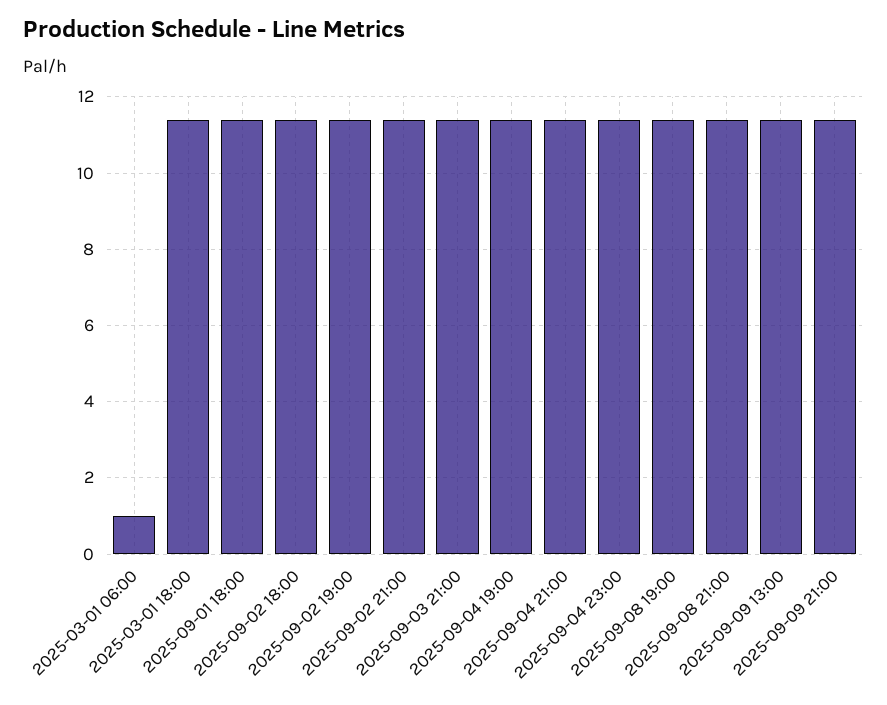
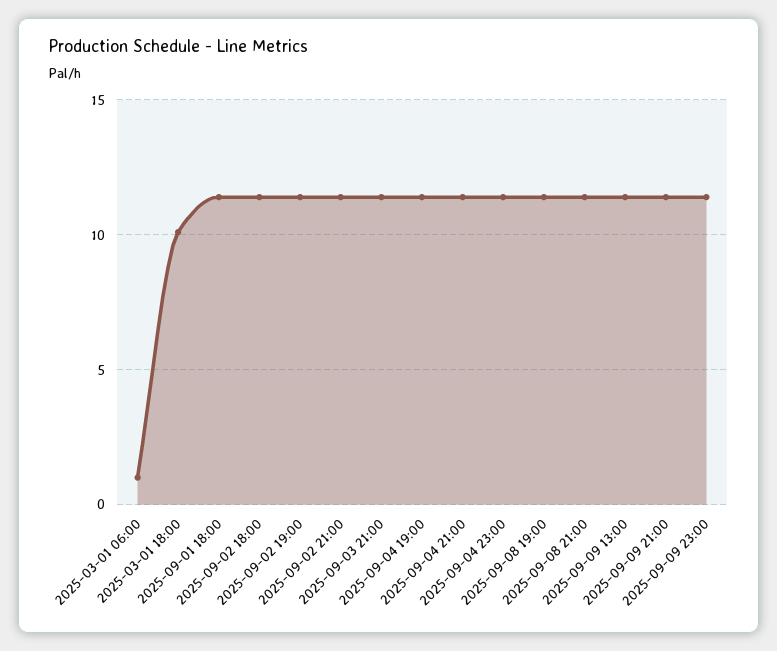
2025-03-01 18:00: 11.5 -> 10
2025-09-09 23:00: none -> 11.5

